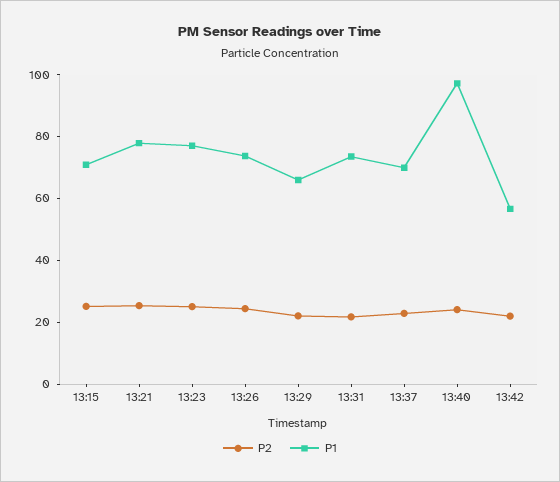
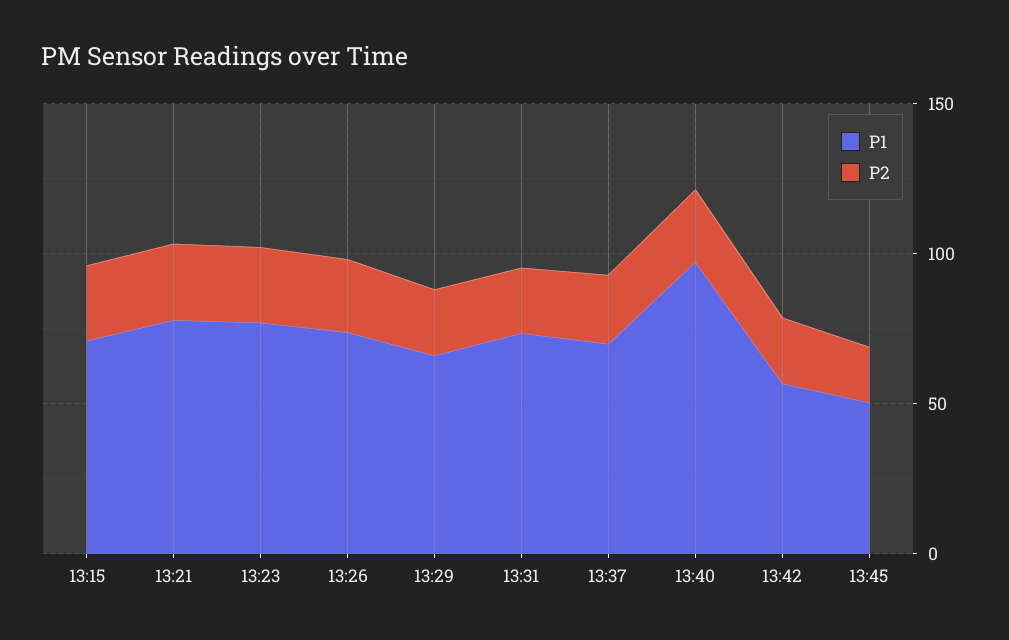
P1, 13:45: none -> 50
P2, 13:45: none -> 20

